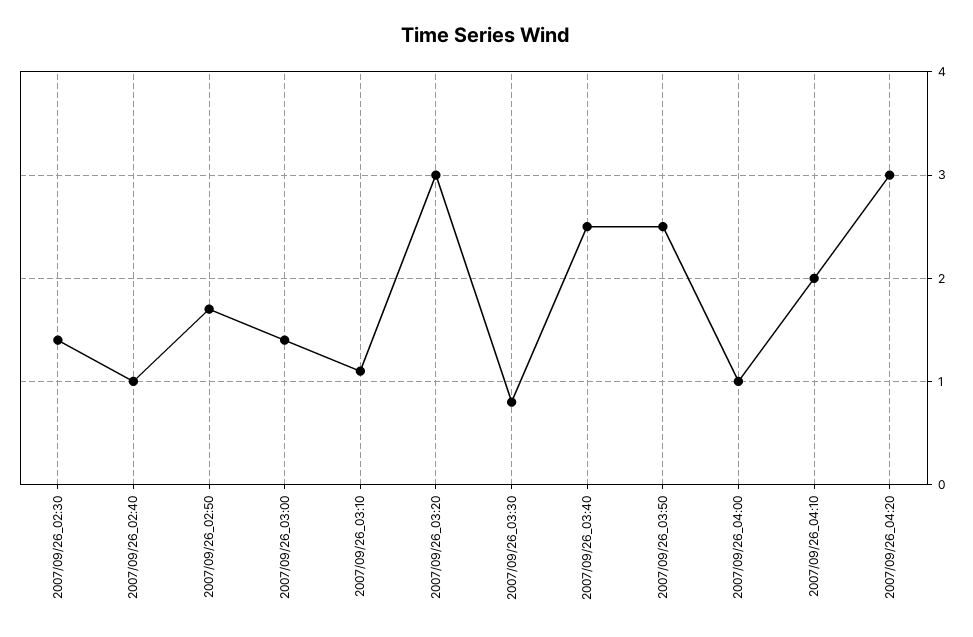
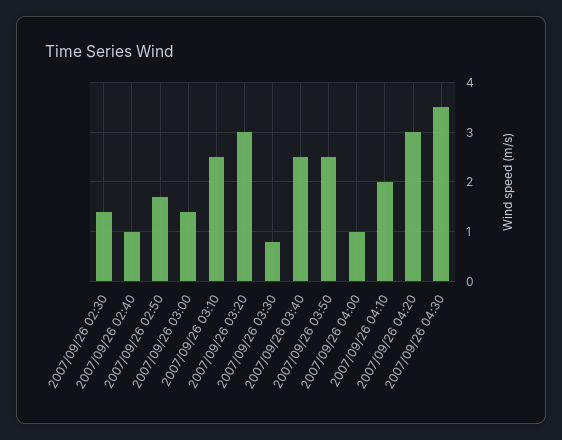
2007/09/26_03:10: 1.1 -> 2.5
2007/09/26 04:30: none -> 3.5

